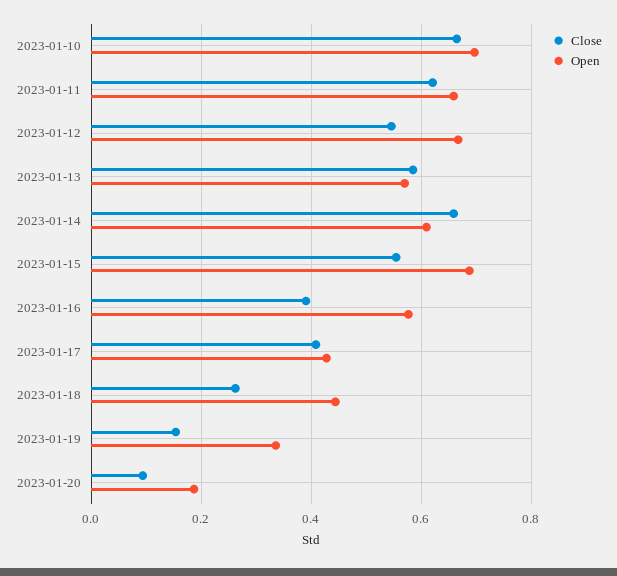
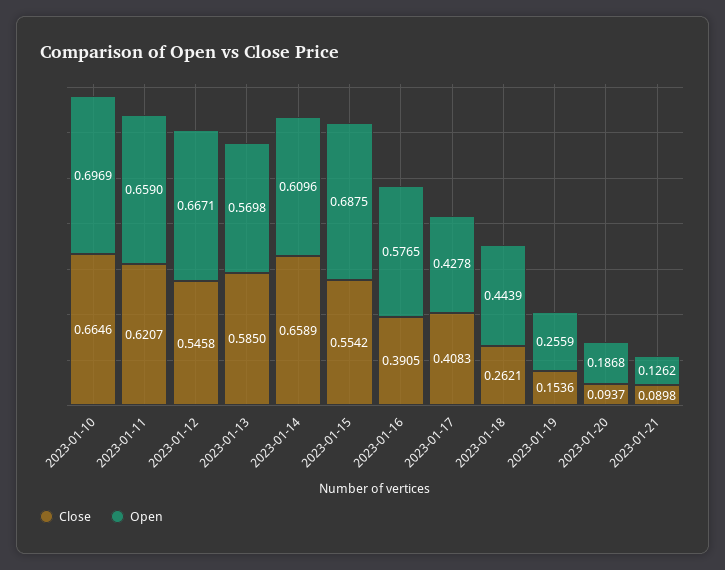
Open, 2023-01-19: 0.34 -> 0.2559
Close, 2023-01-21: none -> 0.0898
Open, 2023-01-21: none -> 0.1262

